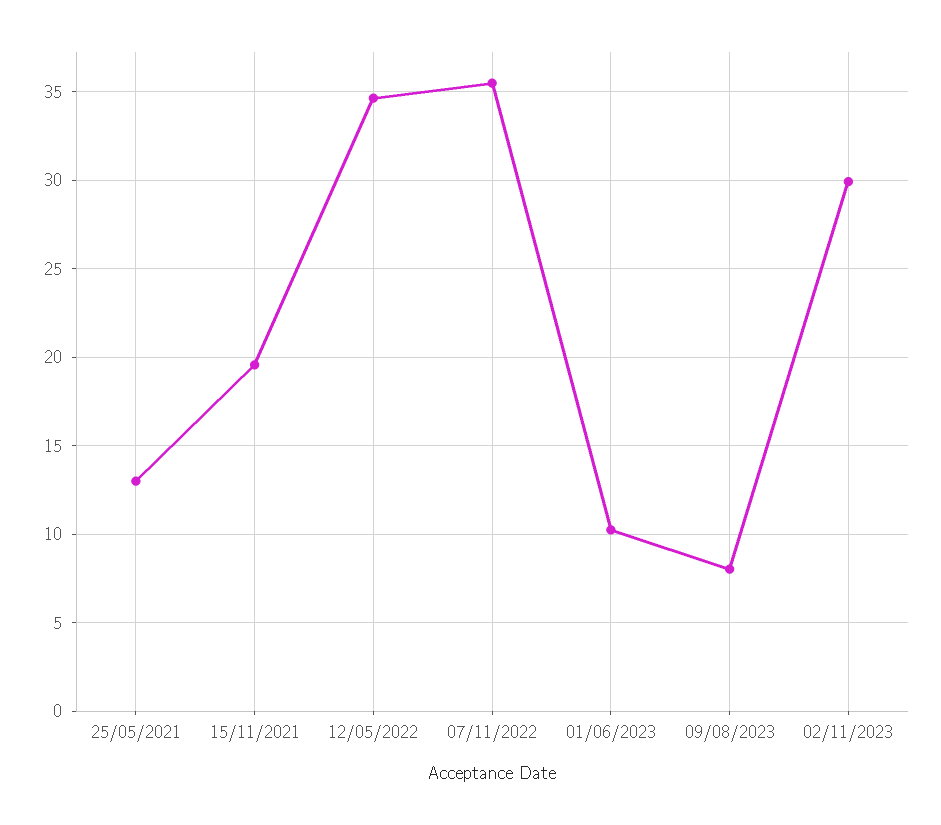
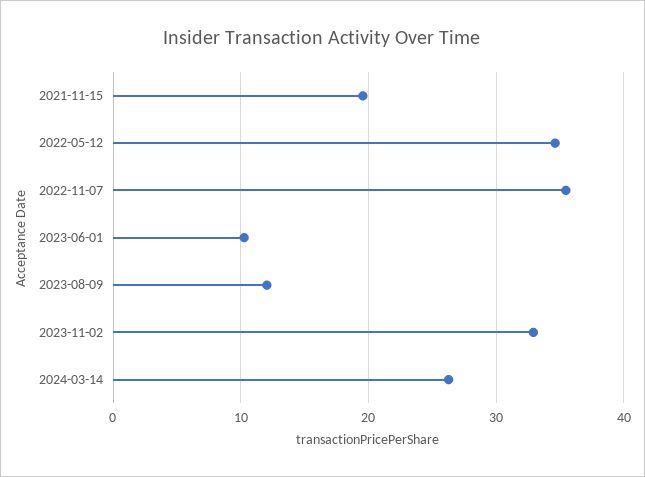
25/05/2021: 13 -> none
09/08/2023: 8 -> 12
02/11/2023: 30 -> 33
2024-03-14: none -> 26

